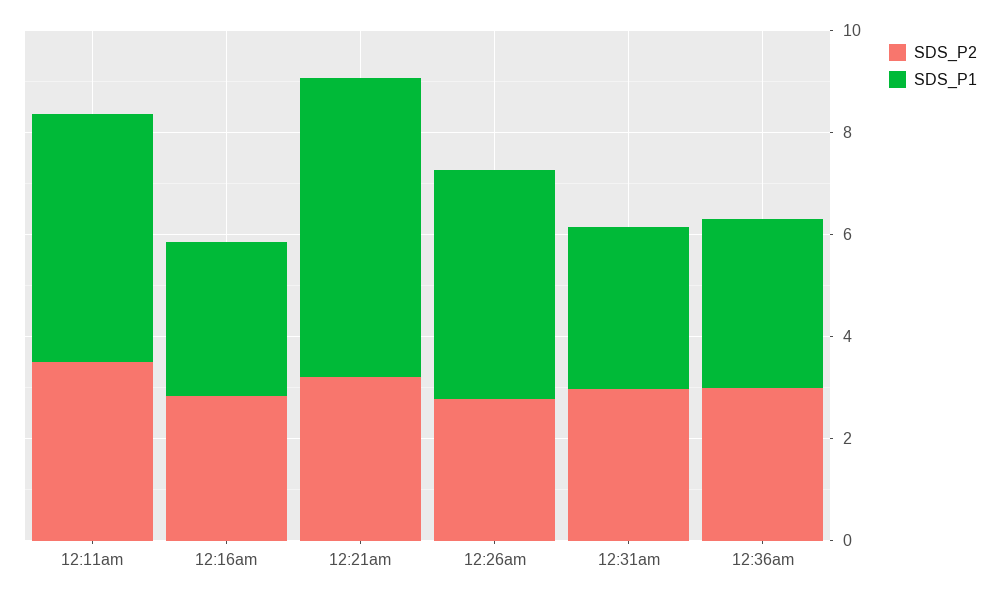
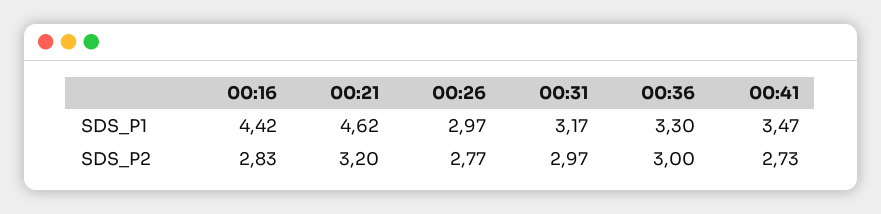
SDS_P2, 12:11am: 3.5 -> none
SDS_P1, 12:11am: 5 -> none
SDS_P1, 12:16am: 3 -> 4.42
SDS_P1, 12:21am: 6 -> 4.62
SDS_P1, 12:26am: 4.5 -> 2.97
SDS_P1, 00:41: none -> 3.47
SDS_P2, 00:41: none -> 2.73

